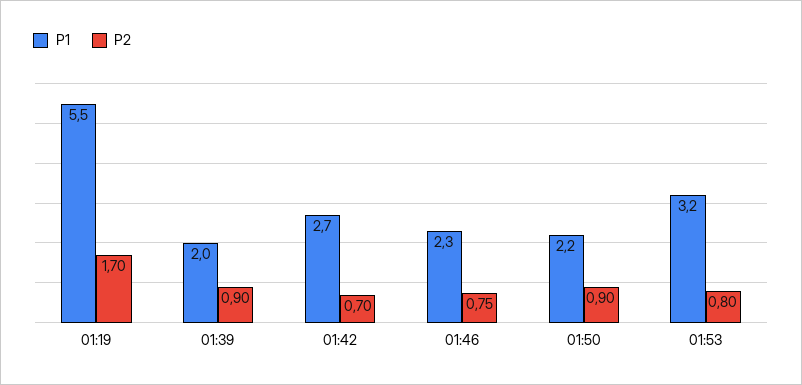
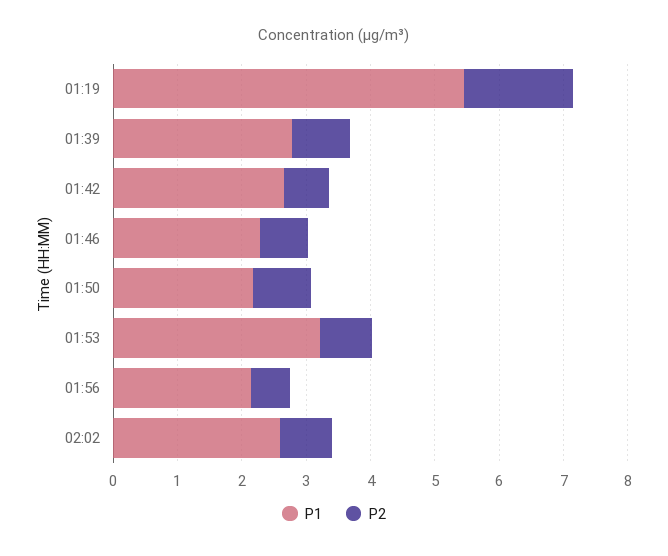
P1, 01:39: 2 -> 2.8
P1, 01:56: none -> 2.2
P2, 01:56: none -> 0.6
P1, 02:02: none -> 2.6
P2, 02:02: none -> 0.8

